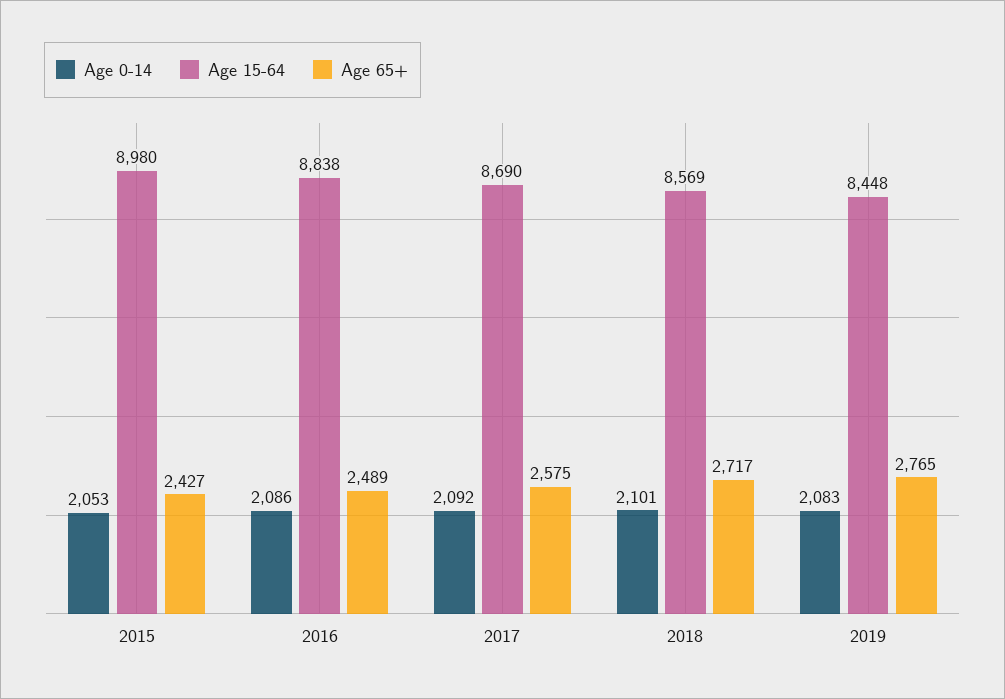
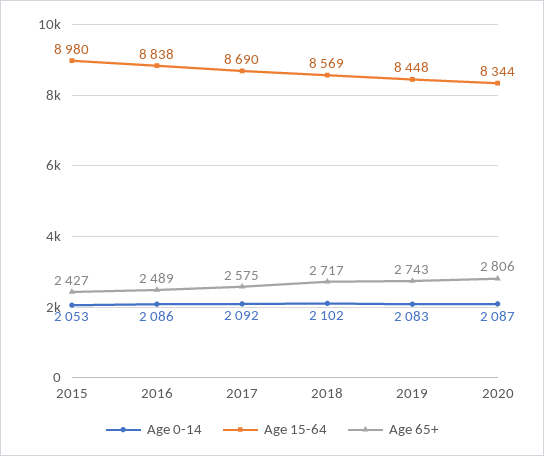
Age 0-14, 2018: 2101 -> 2102
Age 65+, 2019: 2765 -> 2743
Age 0-14, 2020: none -> 2087
Age 15-64, 2020: none -> 8344
Age 65+, 2020: none -> 2806

